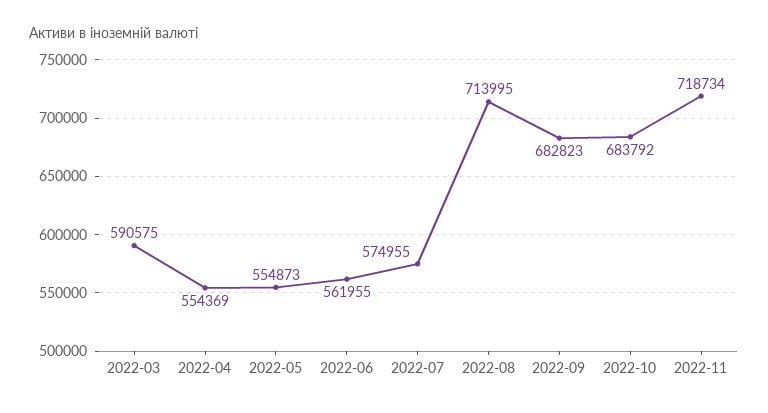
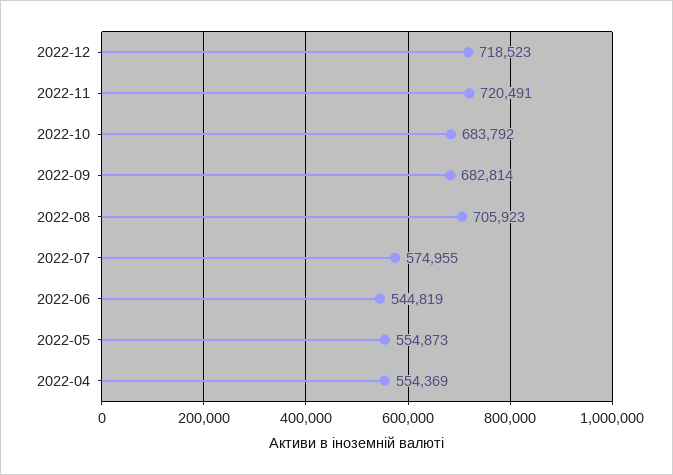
2022-03: 590575 -> none
2022-06: 561955 -> 544819
2022-08: 713995 -> 705923
2022-09: 682823 -> 682814
2022-11: 718734 -> 720491
2022-12: none -> 718523

